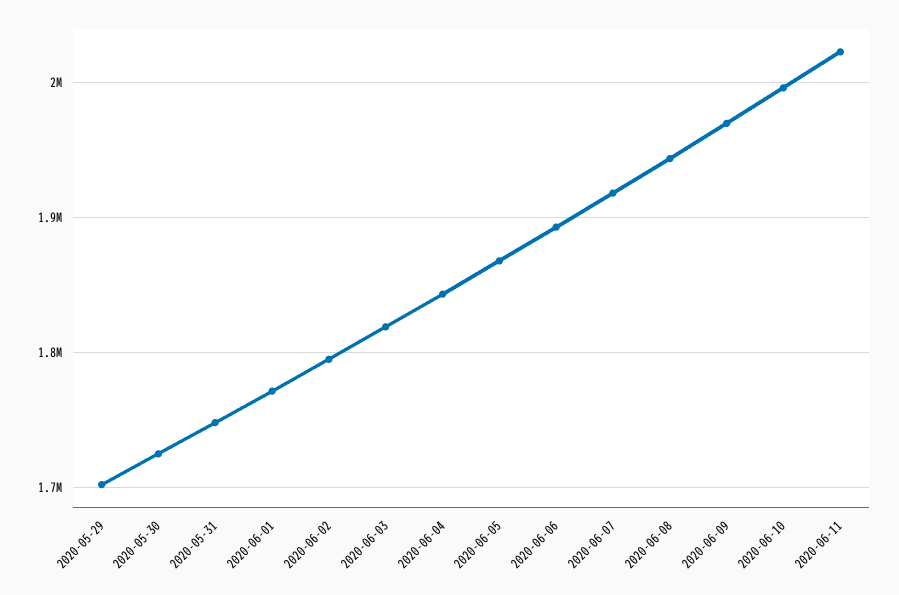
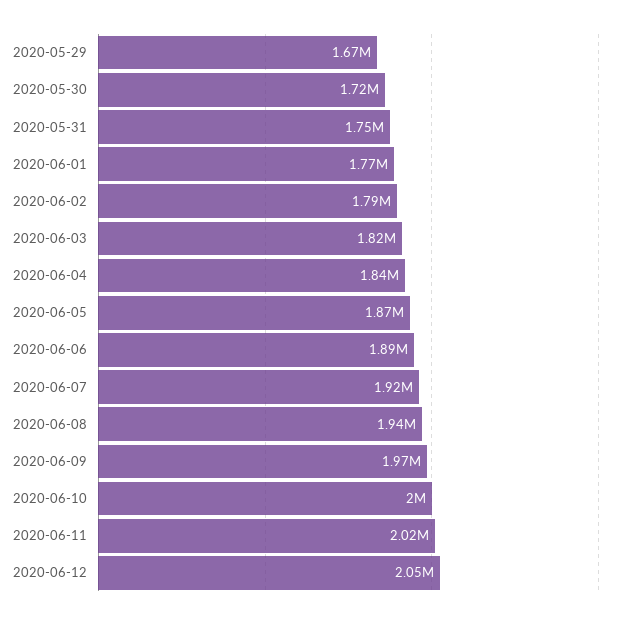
2020-05-29: 1700000 -> 1670000
2020-06-12: none -> 2050000

